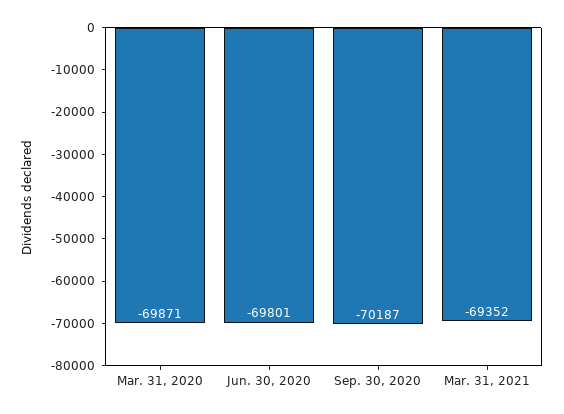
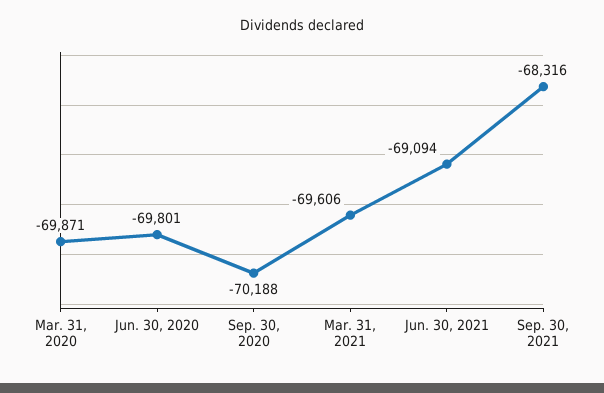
Sep. 30, 2020: -70187 -> -70188
Mar. 31, 2021: -69352 -> -69606
Jun. 30, 2021: none -> -69094
Sep. 30, 2021: none -> -68316

